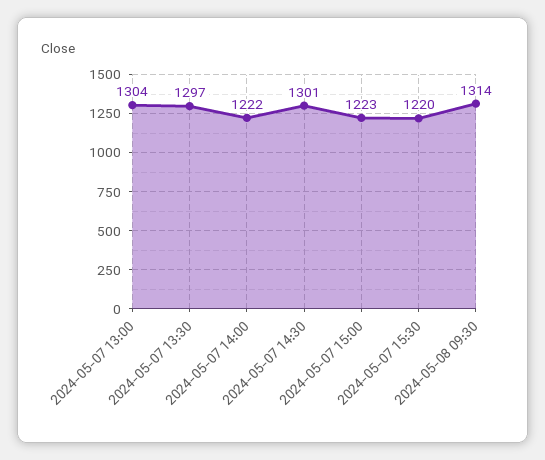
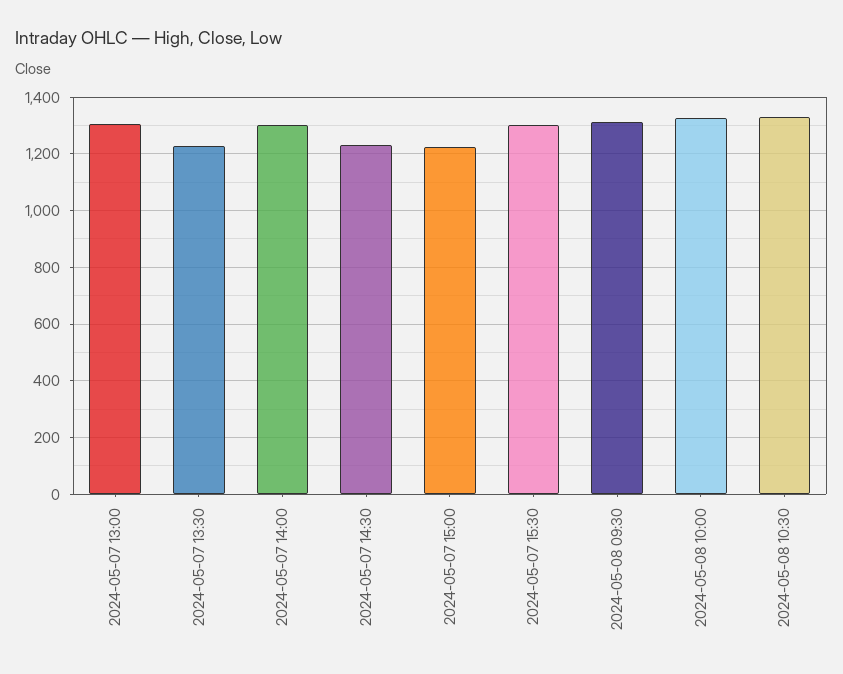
2024-05-07 13:30: 1297 -> 1225
2024-05-07 14:00: 1222 -> 1300
2024-05-07 14:30: 1301 -> 1225
2024-05-07 15:30: 1220 -> 1300
2024-05-08 10:00: none -> 1325
2024-05-08 10:30: none -> 1325

